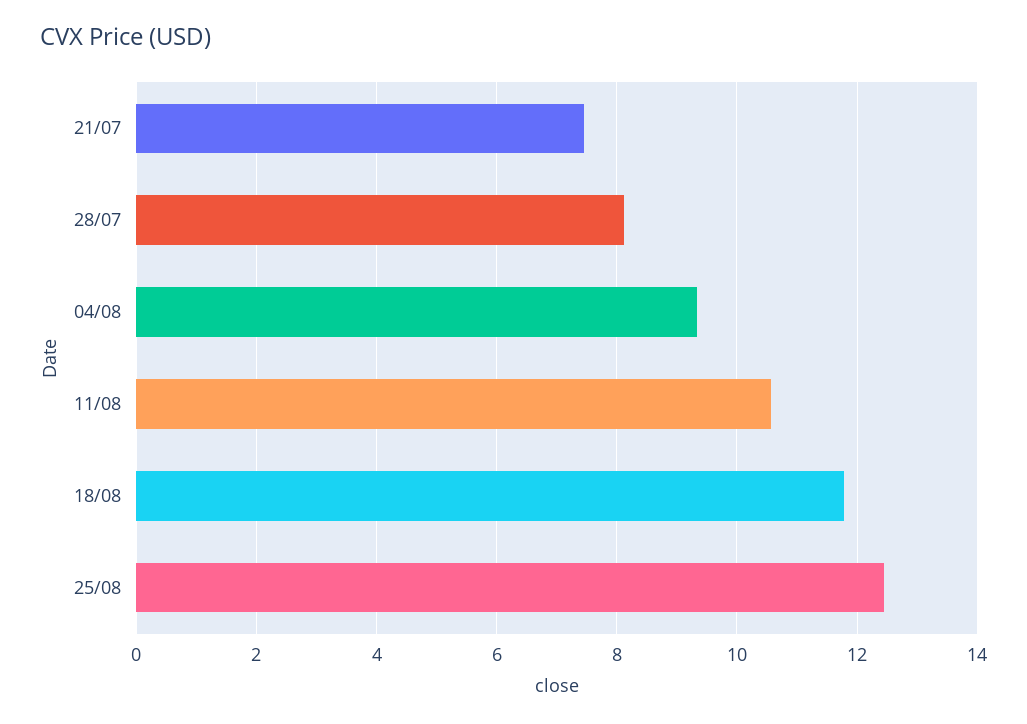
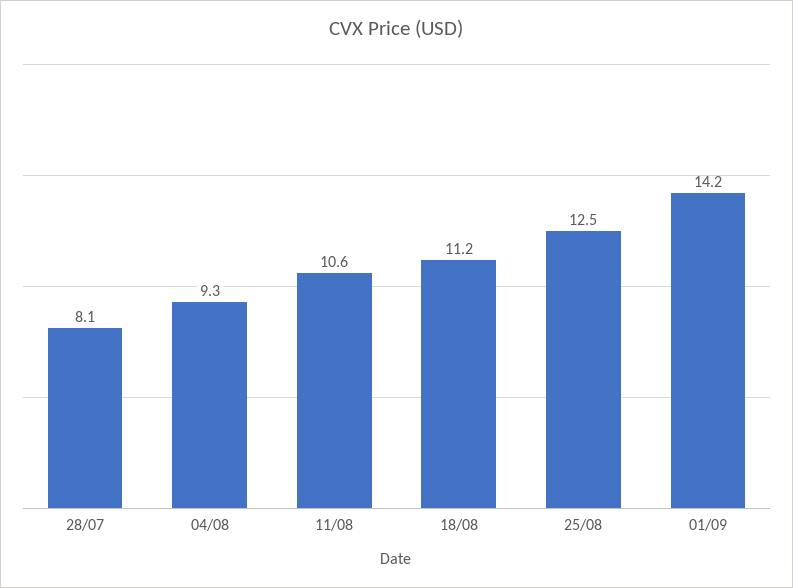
21/07: 7.4 -> none
18/08: 11.8 -> 11.2
01/09: none -> 14.2

